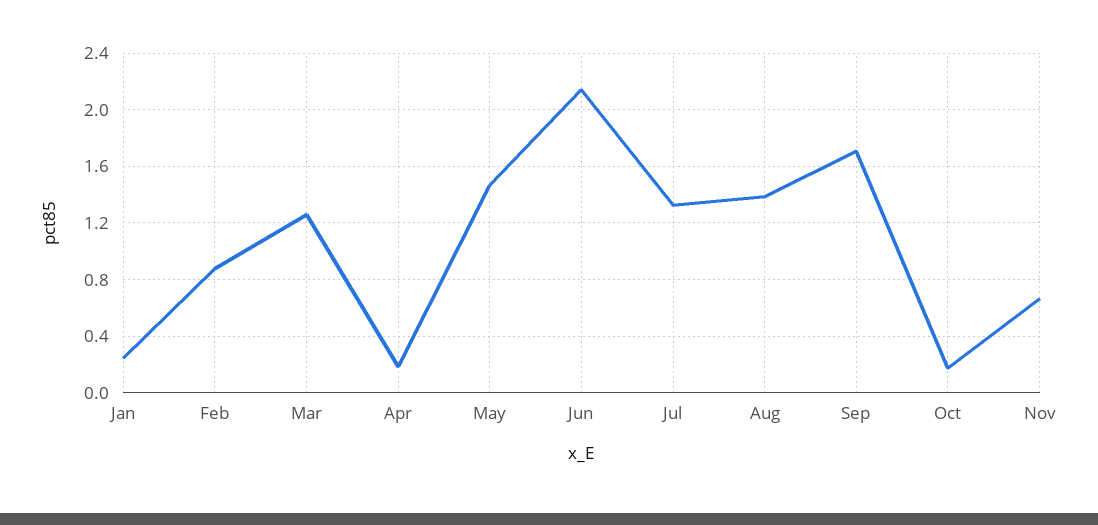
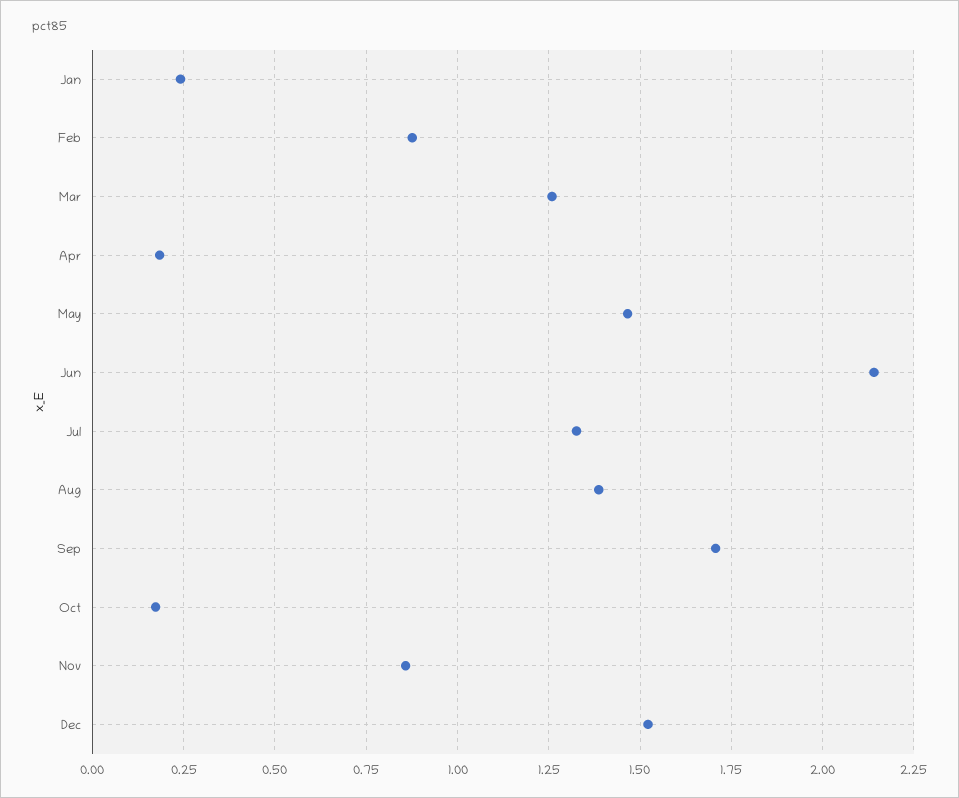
Nov: 0.65 -> 0.85
Dec: none -> 1.525

